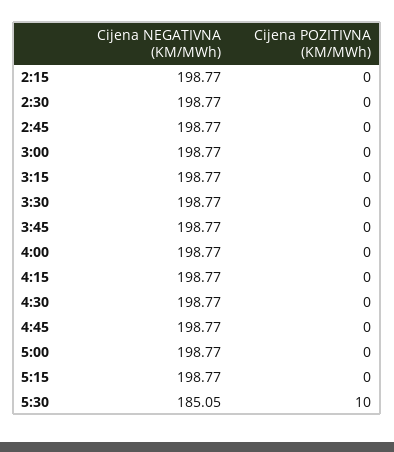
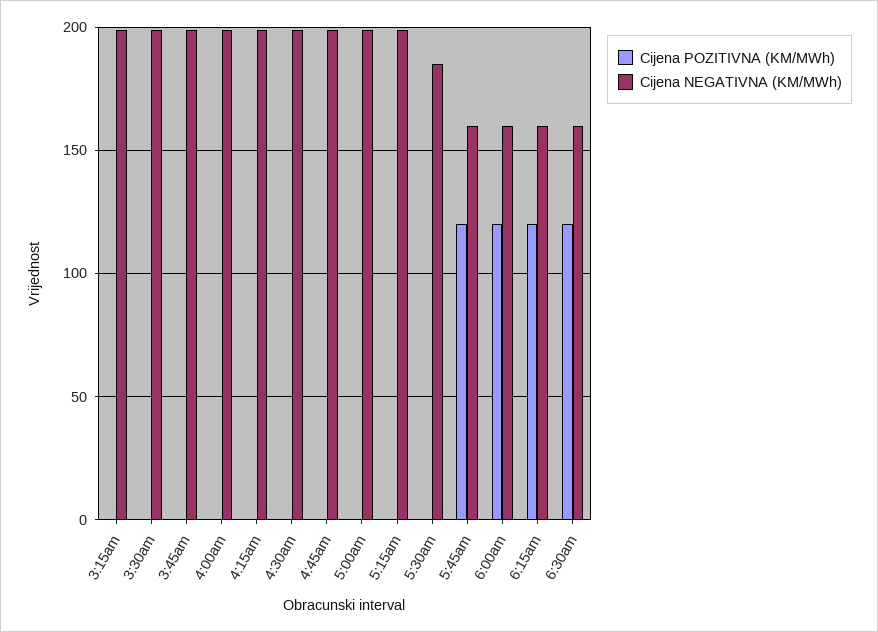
Cijena NEGATIVNA (KM/MWh), 2:15: 198.77 -> none
Cijena POZITIVNA (KM/MWh), 2:15: 0 -> none
Cijena NEGATIVNA (KM/MWh), 2:30: 198.77 -> none
Cijena POZITIVNA (KM/MWh), 2:30: 0 -> none
Cijena NEGATIVNA (KM/MWh), 2:45: 198.77 -> none
Cijena POZITIVNA (KM/MWh), 2:45: 0 -> none
Cijena NEGATIVNA (KM/MWh), 3:00: 198.77 -> none
Cijena POZITIVNA (KM/MWh), 3:00: 0 -> none
Cijena POZITIVNA (KM/MWh), 5:30: 10 -> 0
Cijena POZITIVNA (KM/MWh), 5:45am: none -> 120
Cijena NEGATIVNA (KM/MWh), 5:45am: none -> 160
Cijena POZITIVNA (KM/MWh), 6:00am: none -> 120
Cijena NEGATIVNA (KM/MWh), 6:00am: none -> 160
Cijena POZITIVNA (KM/MWh), 6:15am: none -> 120
Cijena NEGATIVNA (KM/MWh), 6:15am: none -> 160
Cijena POZITIVNA (KM/MWh), 6:30am: none -> 120
Cijena NEGATIVNA (KM/MWh), 6:30am: none -> 160

